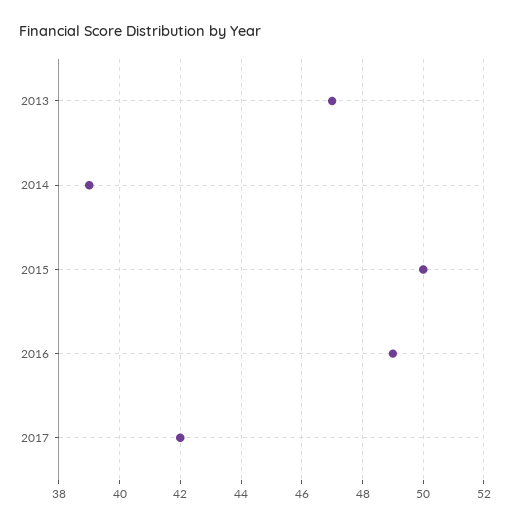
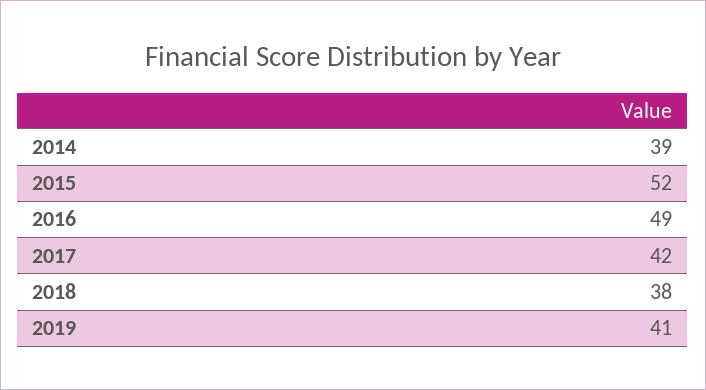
2013: 47 -> none
2015: 50 -> 52
2018: none -> 38
2019: none -> 41

